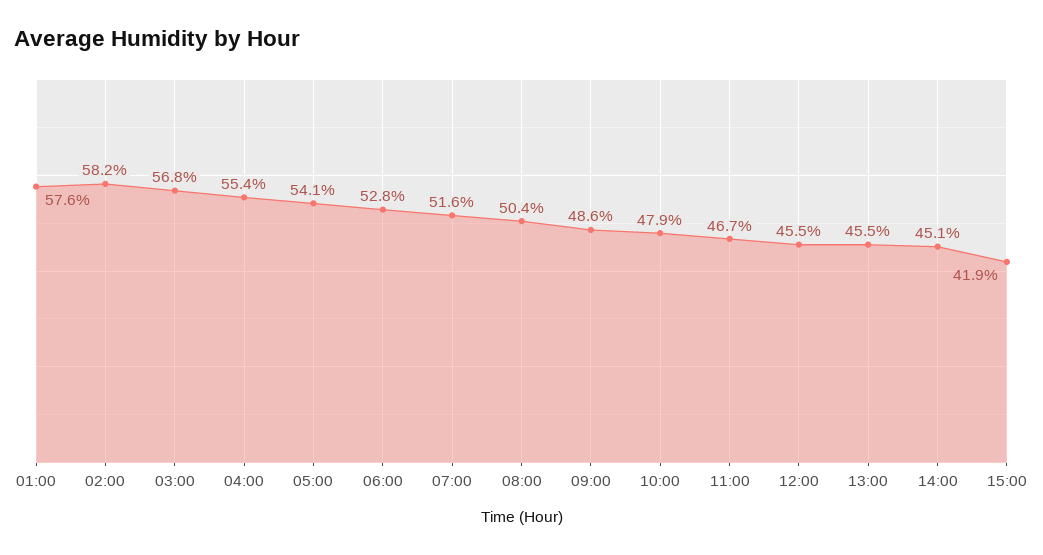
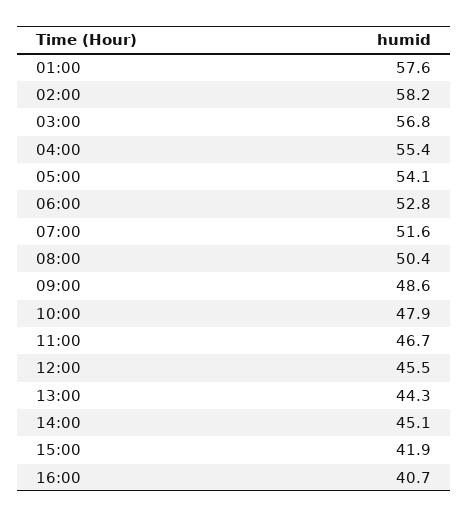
13:00: 45.5 -> 44.3
16:00: none -> 40.7

